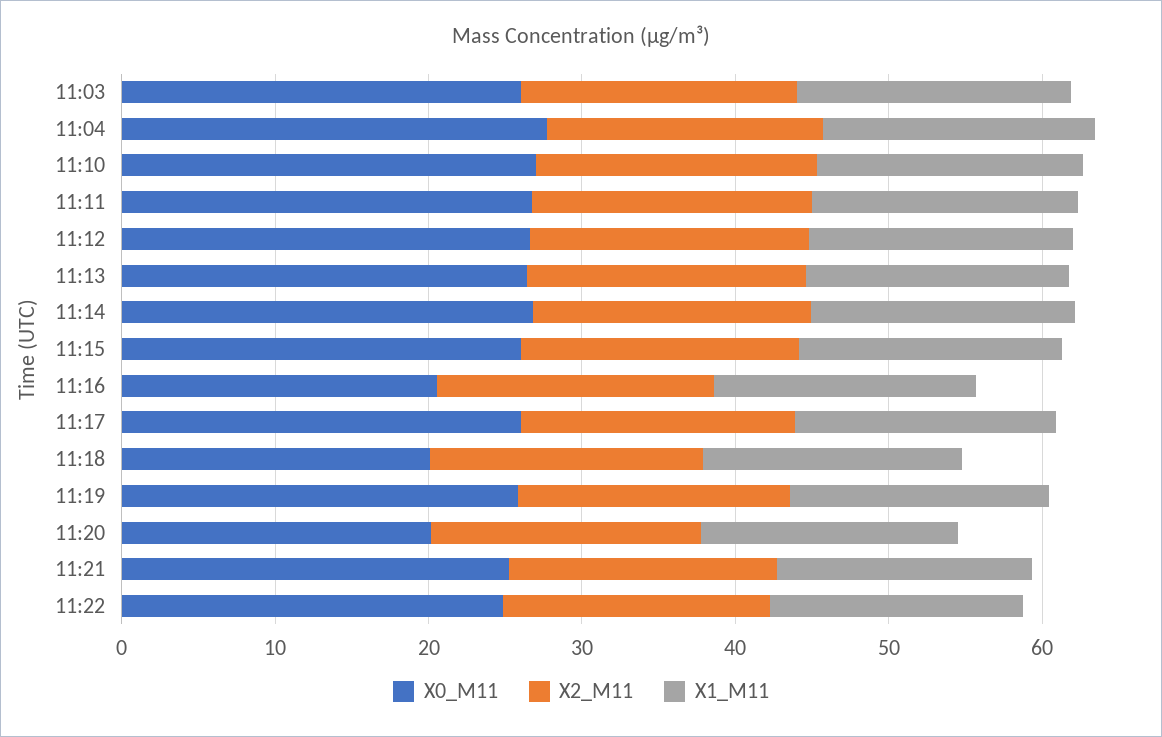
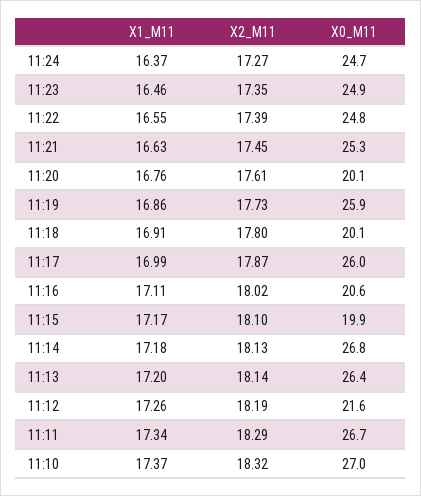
X0_M11, 11:03: 26 -> none
X2_M11, 11:03: 18 -> none
X1_M11, 11:03: 18 -> none
X0_M11, 11:04: 28 -> none
X2_M11, 11:04: 18 -> none
X1_M11, 11:04: 18 -> none
X0_M11, 11:12: 26 -> 21.6
X0_M11, 11:15: 26 -> 19.9
X1_M11, 11:24: none -> 16.37
X2_M11, 11:24: none -> 17.27
X0_M11, 11:24: none -> 24.7
X1_M11, 11:23: none -> 16.46
X2_M11, 11:23: none -> 17.35
X0_M11, 11:23: none -> 24.9

